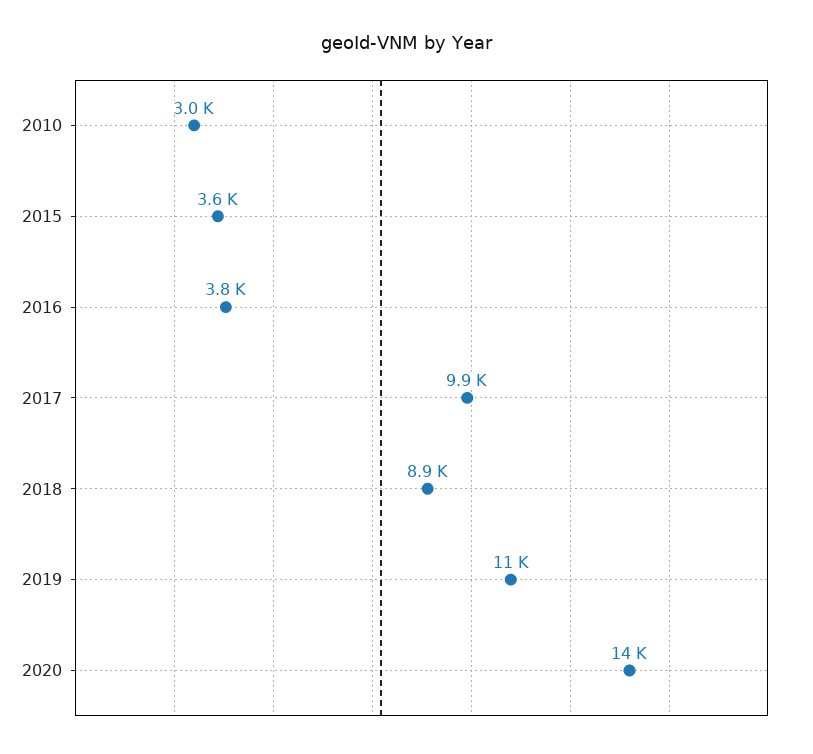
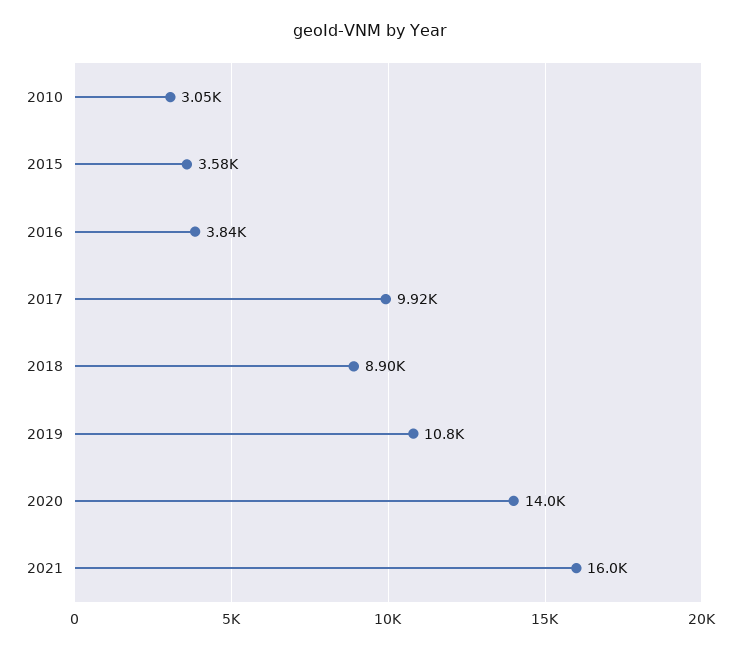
2021: none -> 16000

